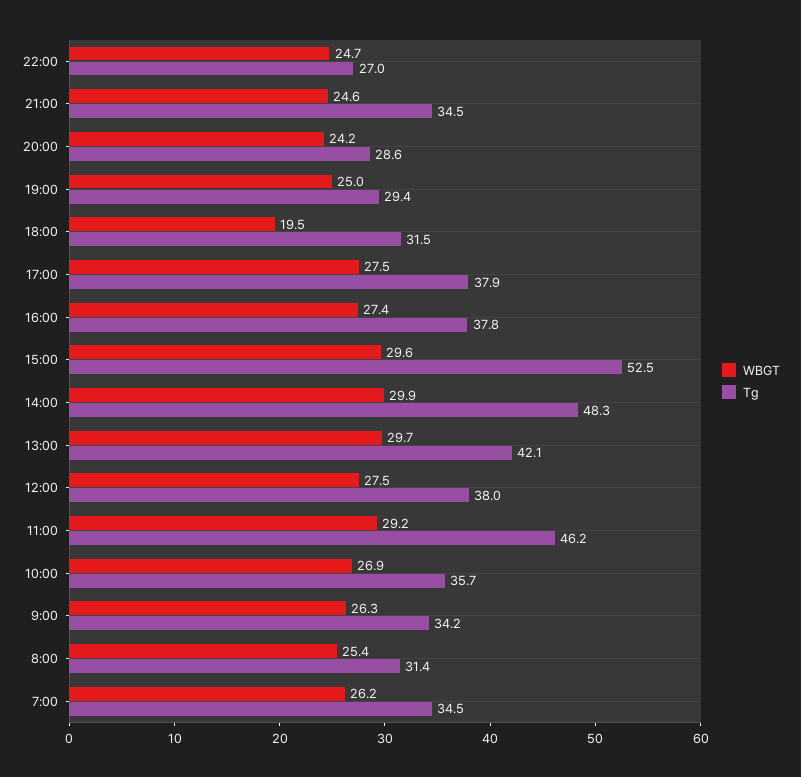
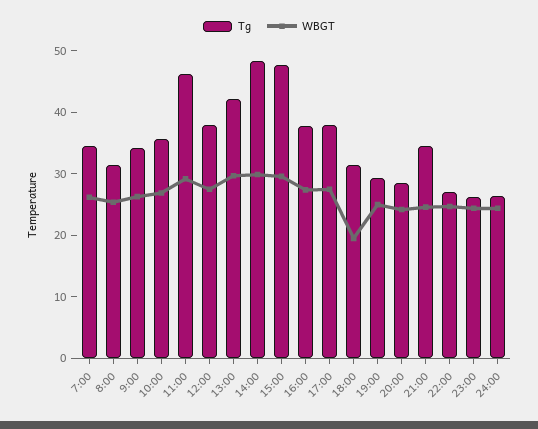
Tg, 15:00: 52.5 -> 48
Tg, 23:00: none -> 26
WBGT, 23:00: none -> 24
Tg, 24:00: none -> 26
WBGT, 24:00: none -> 24

